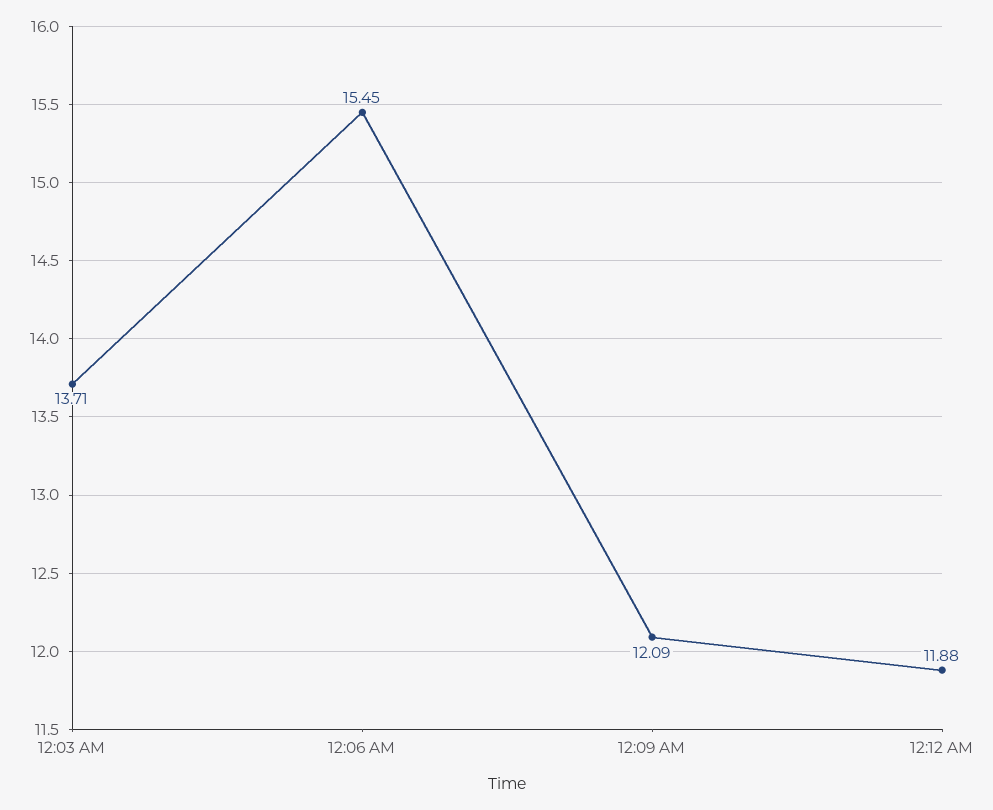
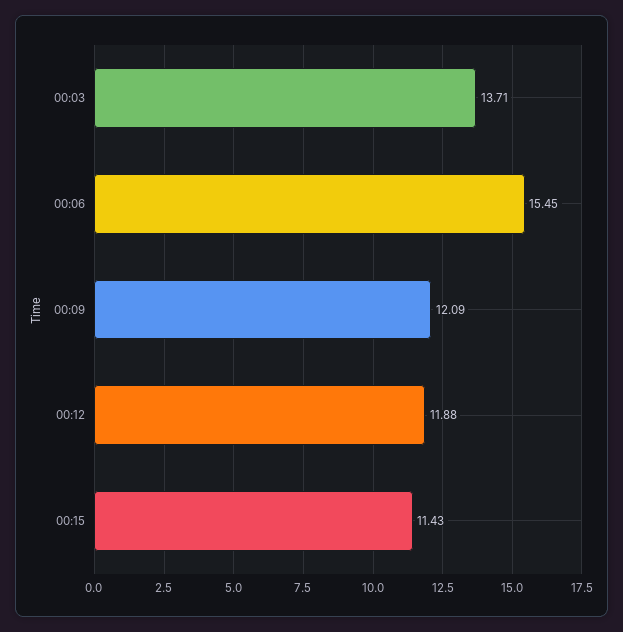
00:15: none -> 11.43

